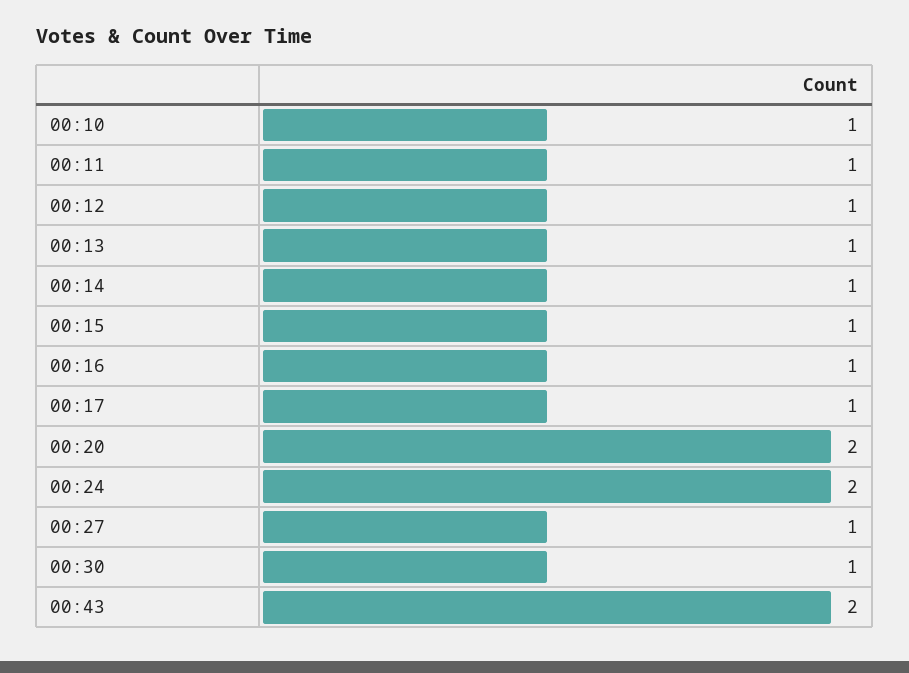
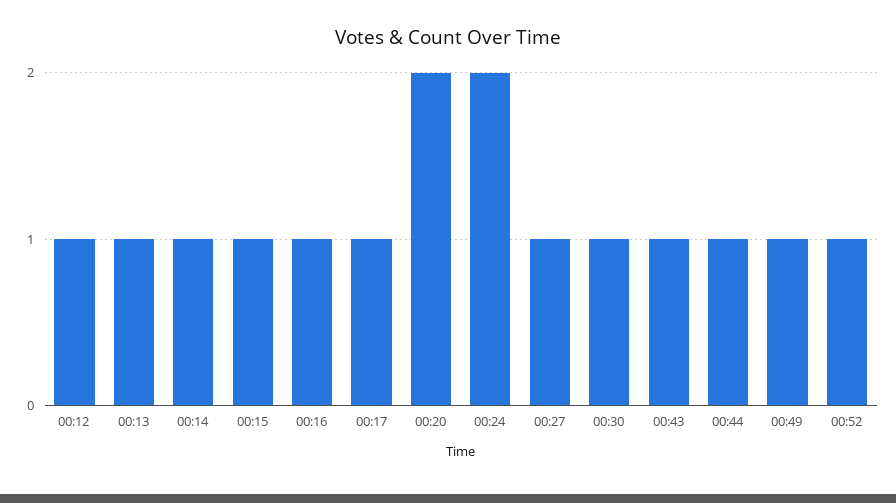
00:10: 1 -> none
00:11: 1 -> none
00:43: 2 -> 1
00:44: none -> 1
00:49: none -> 1
00:52: none -> 1

